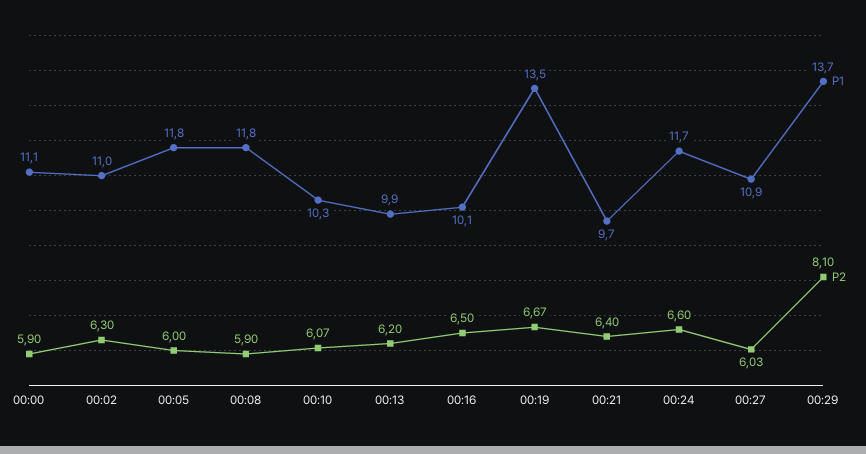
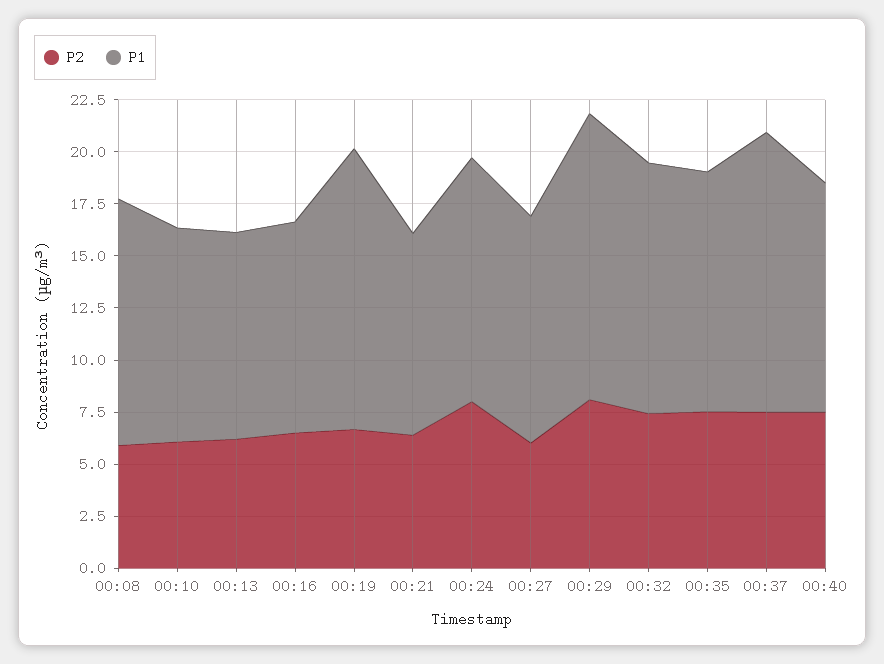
P1, 00:00: 11.1 -> none
P2, 00:00: 5.9 -> none
P1, 00:02: 11 -> none
P2, 00:02: 6.3 -> none
P1, 00:05: 11.8 -> none
P2, 00:05: 6 -> none
P2, 00:24: 6.6 -> 8
P2, 00:32: none -> 7.5
P1, 00:32: none -> 12
P2, 00:35: none -> 7.5
P1, 00:35: none -> 11.5
P2, 00:37: none -> 7.5
P1, 00:37: none -> 13.5
P2, 00:40: none -> 7.5
P1, 00:40: none -> 11

